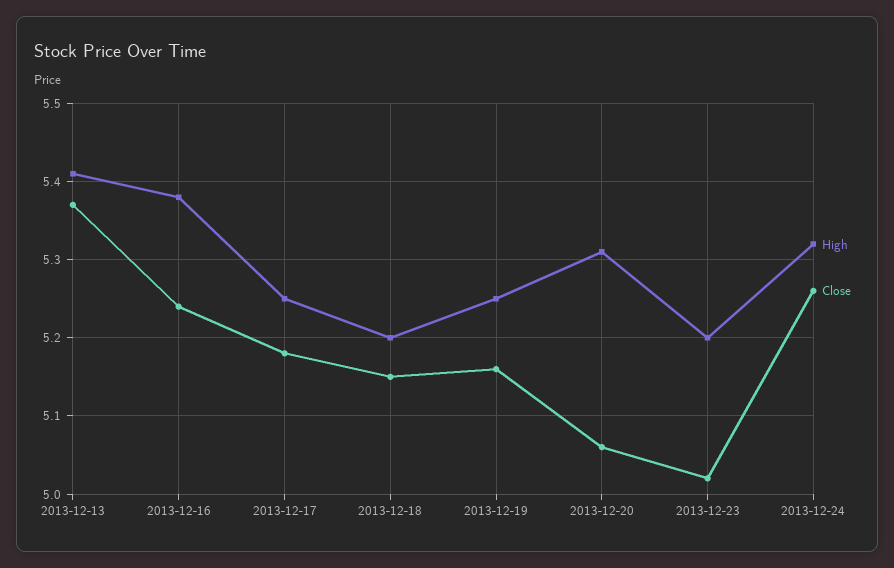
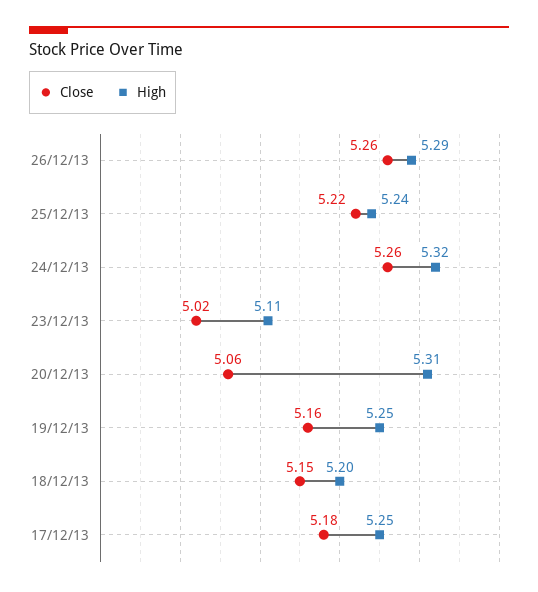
High, 2013-12-13: 5.41 -> none
Close, 2013-12-13: 5.37 -> none
High, 2013-12-16: 5.38 -> none
Close, 2013-12-16: 5.24 -> none
High, 2013-12-23: 5.2 -> 5.11
Close, 26/12/13: none -> 5.26
High, 26/12/13: none -> 5.29
Close, 25/12/13: none -> 5.22
High, 25/12/13: none -> 5.24

